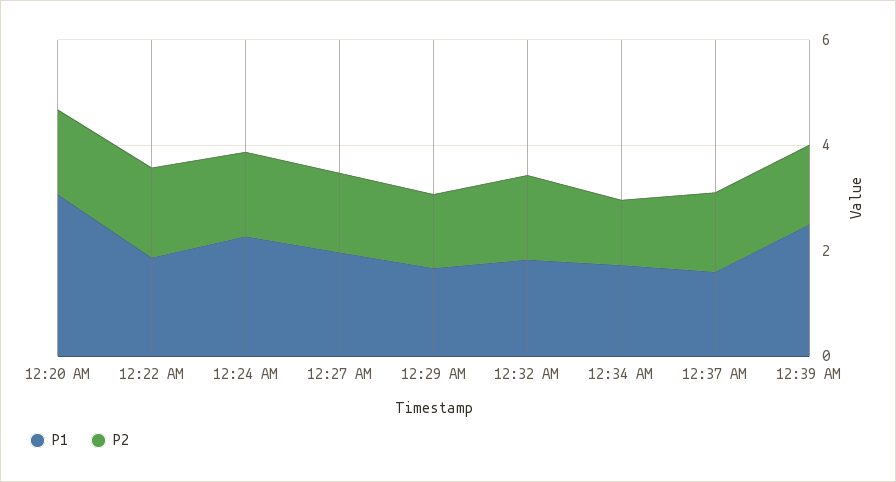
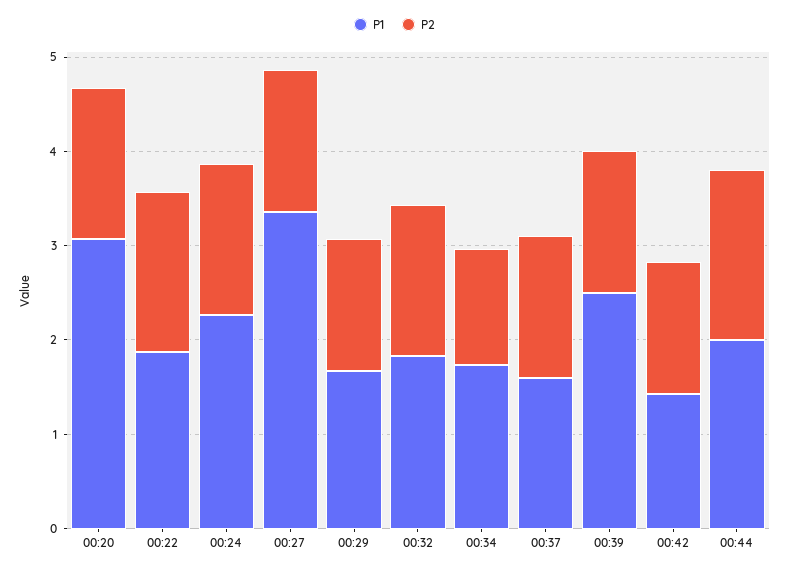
P1, 12:27 AM: 2 -> 3.4
P1, 00:42: none -> 1.4
P2, 00:42: none -> 1.4
P1, 00:44: none -> 2
P2, 00:44: none -> 1.8

